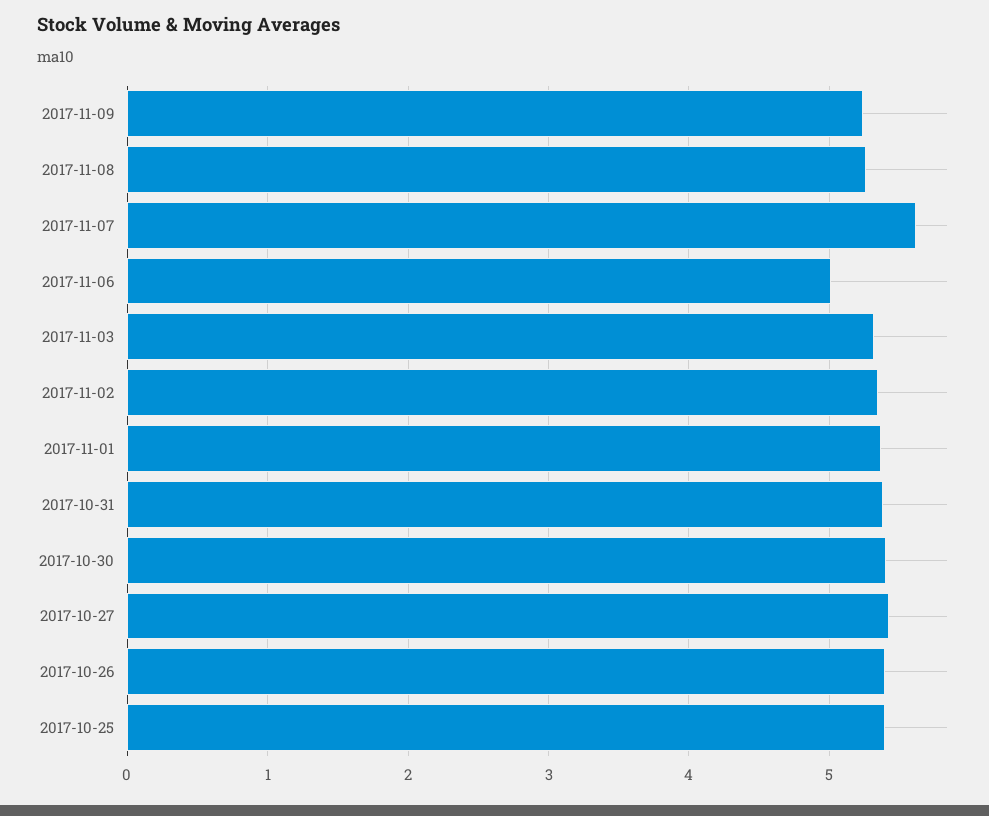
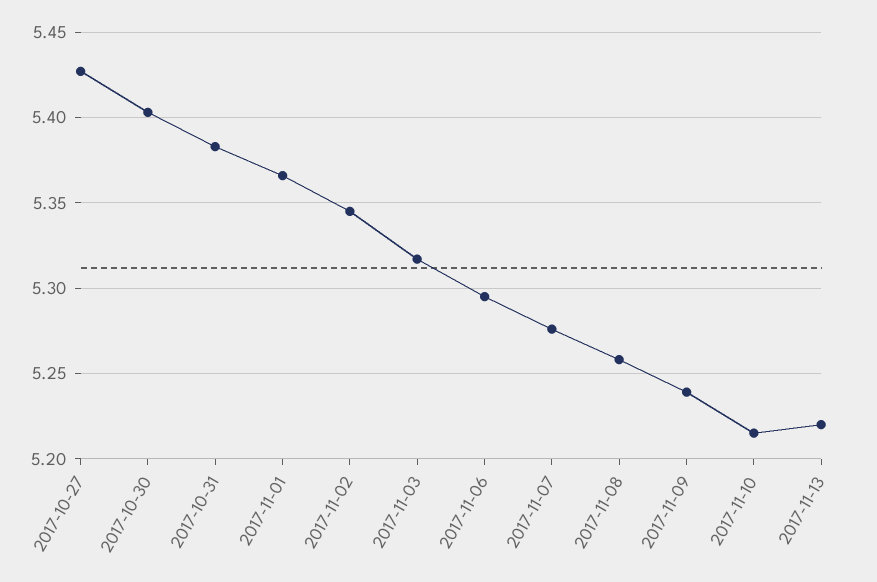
2017-11-07: 5.6 -> 5.275
2017-11-06: 5 -> 5.295
2017-10-26: 5.4 -> none
2017-10-25: 5.4 -> none
2017-11-10: none -> 5.215
2017-11-13: none -> 5.22

